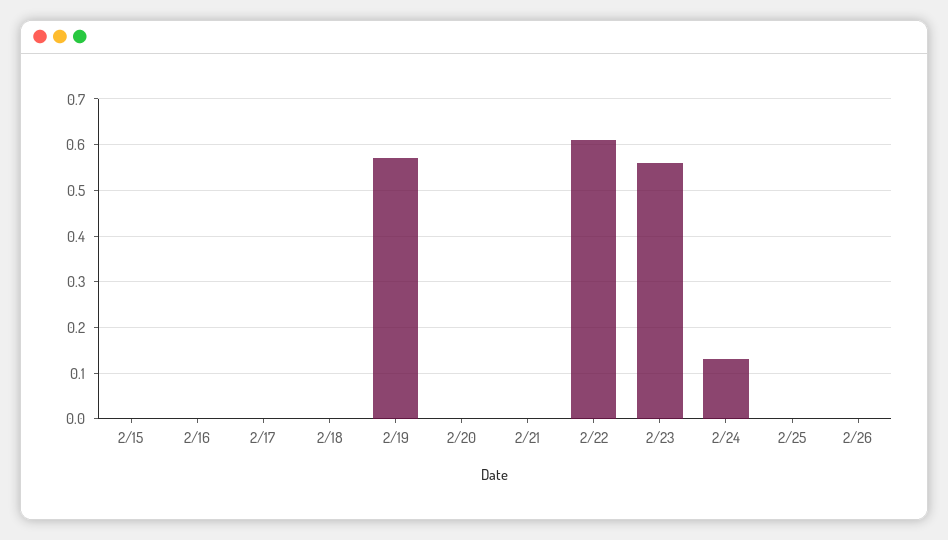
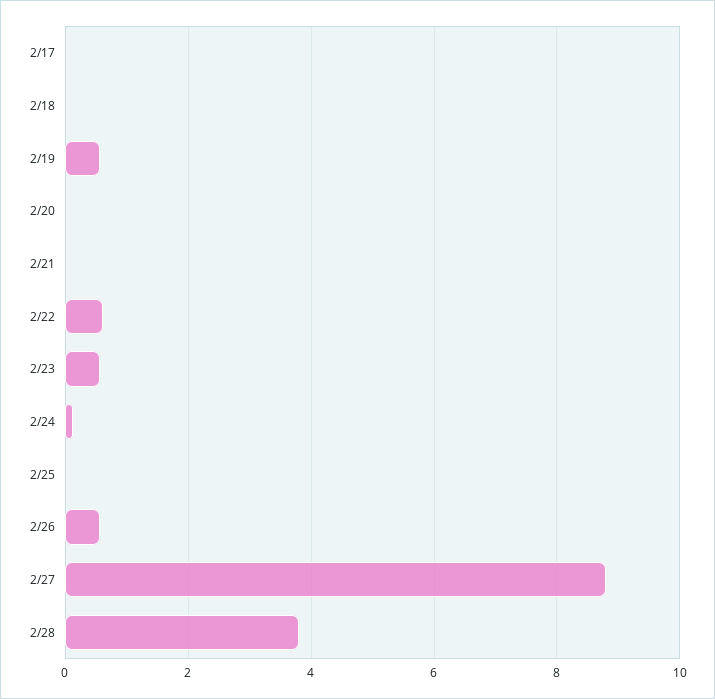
2/15: 0 -> none
2/16: 0 -> none
2/26: 0 -> 0.6
2/27: none -> 8.8
2/28: none -> 3.8

